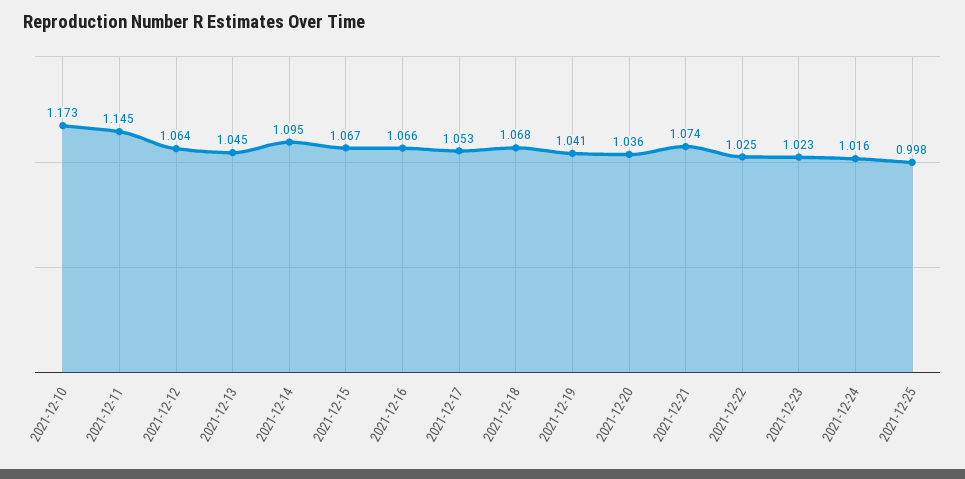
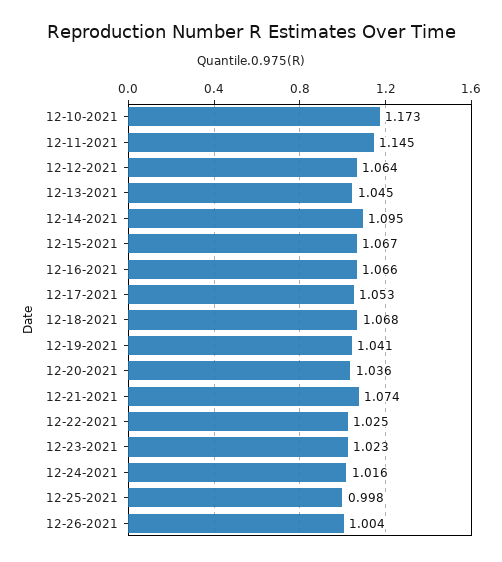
12-26-2021: none -> 1.004

